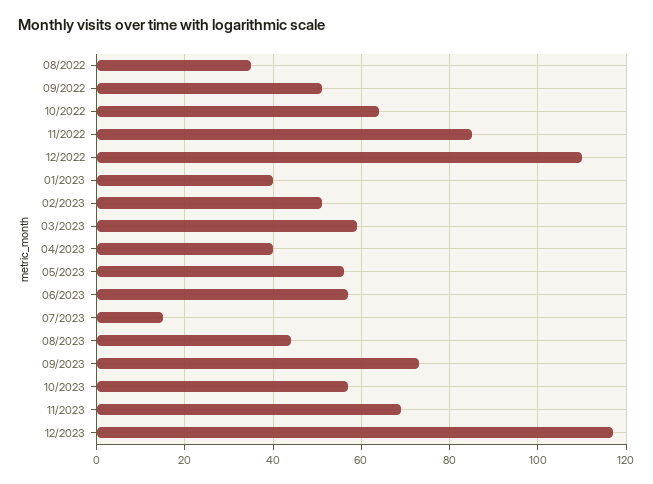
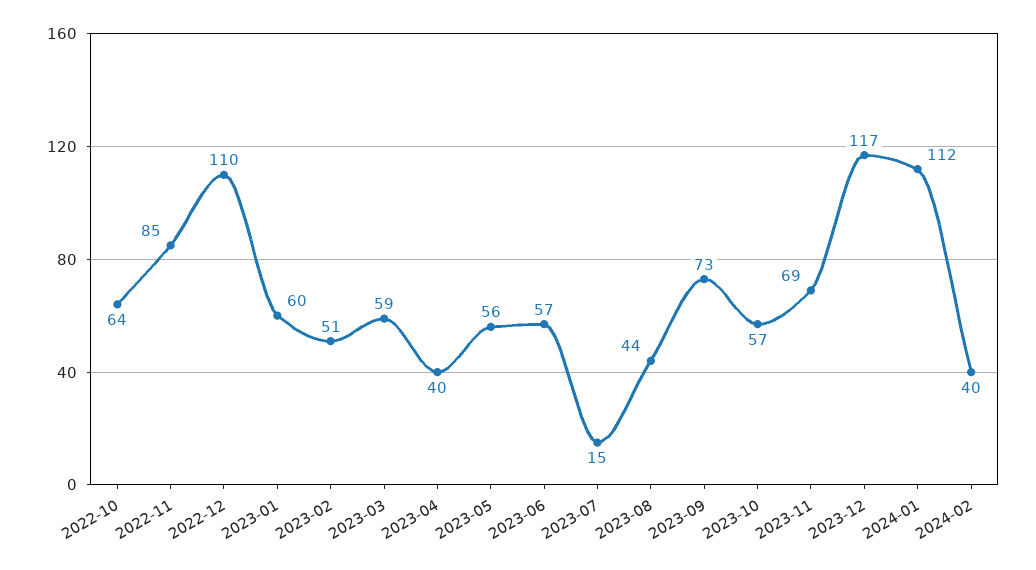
08/2022: 35 -> none
09/2022: 50 -> none
01/2023: 40 -> 60
2024-01: none -> 112
2024-02: none -> 40

